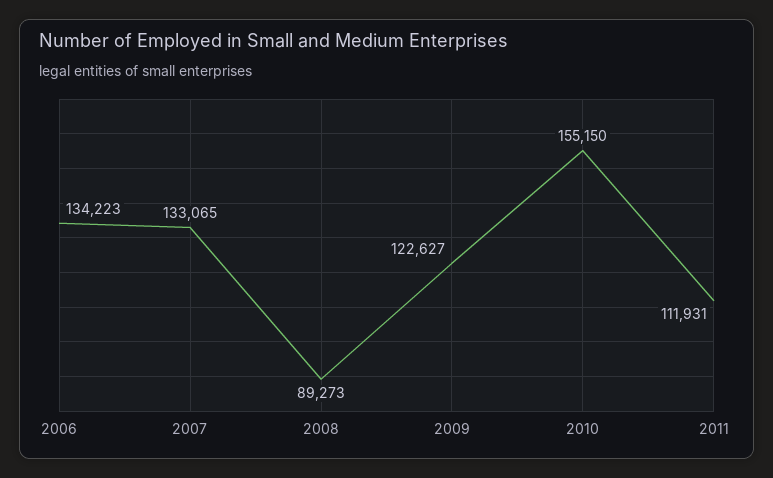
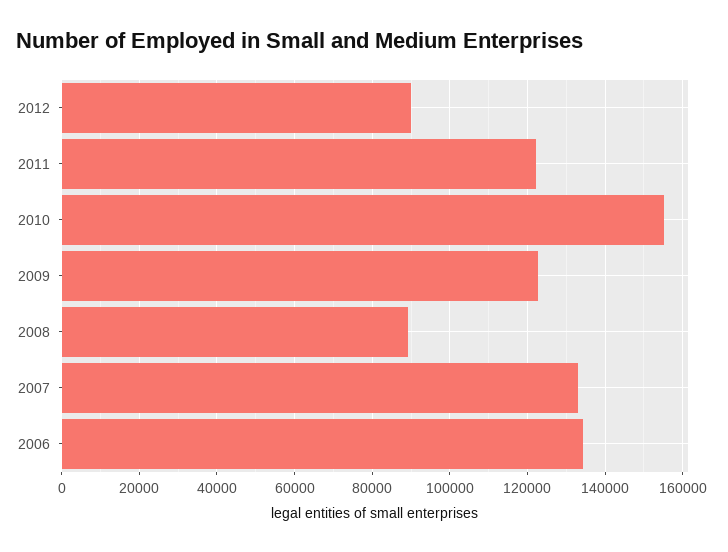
2011: 111931 -> 122000
2012: none -> 90000

